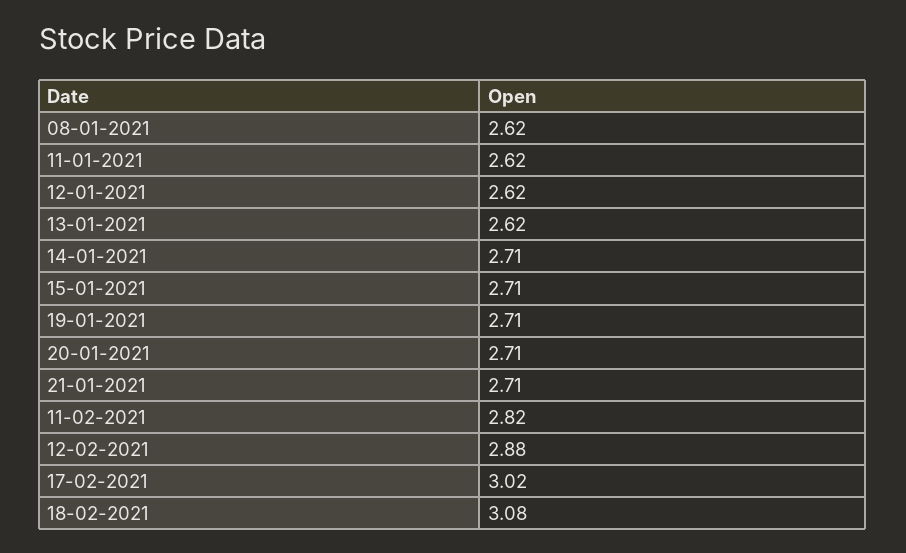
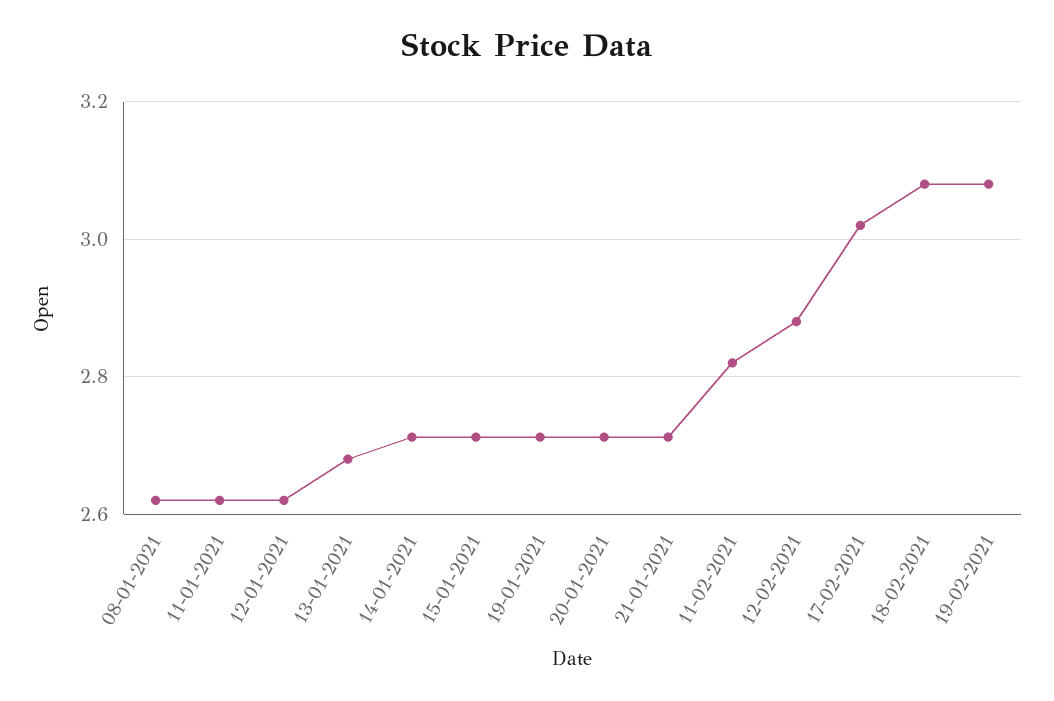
13-01-2021: 2.62 -> 2.68
19-02-2021: none -> 3.08

